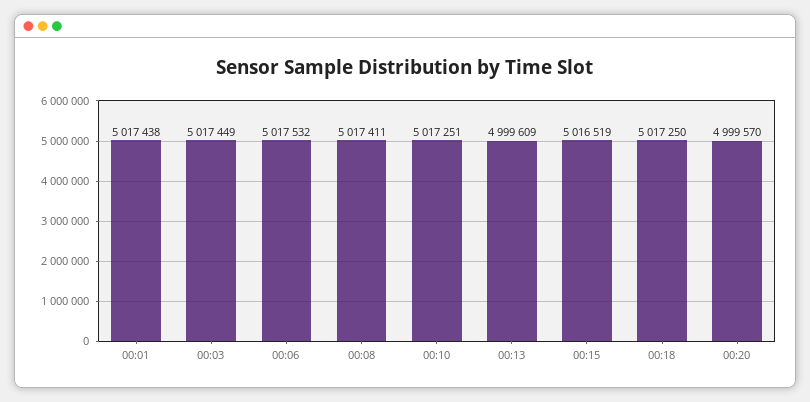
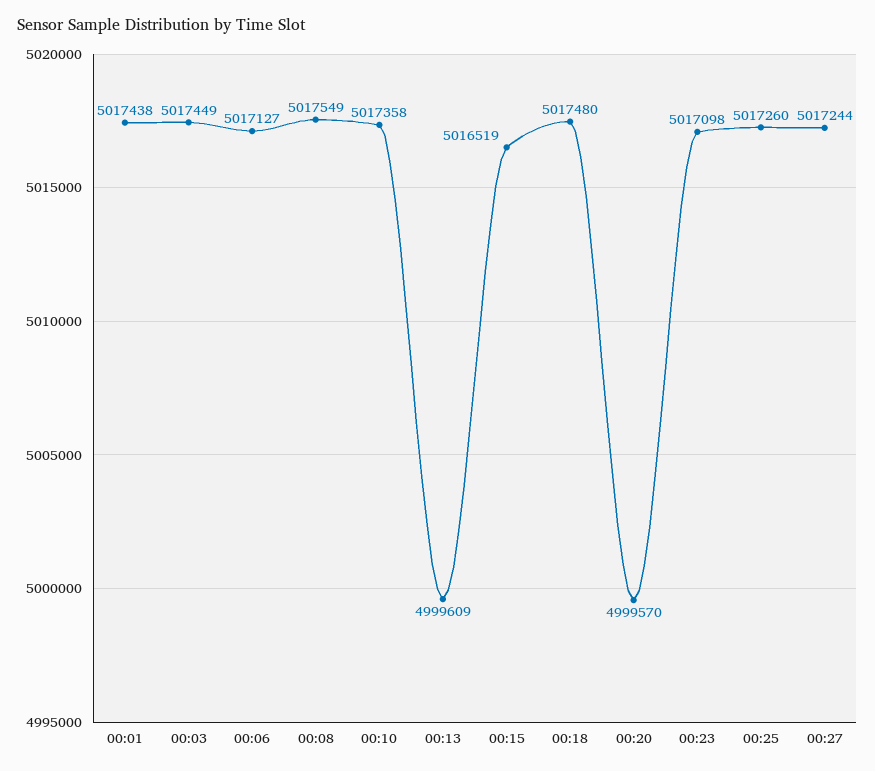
00:06: 5017532 -> 5017127
00:08: 5017411 -> 5017549
00:10: 5017251 -> 5017358
00:18: 5017250 -> 5017480
00:23: none -> 5017098
00:25: none -> 5017260
00:27: none -> 5017244

